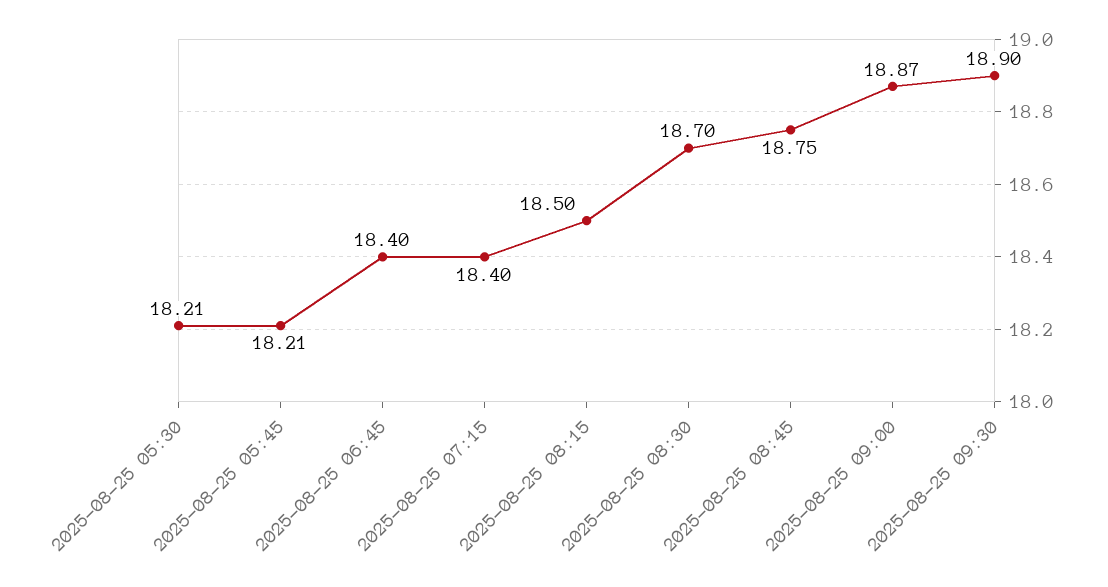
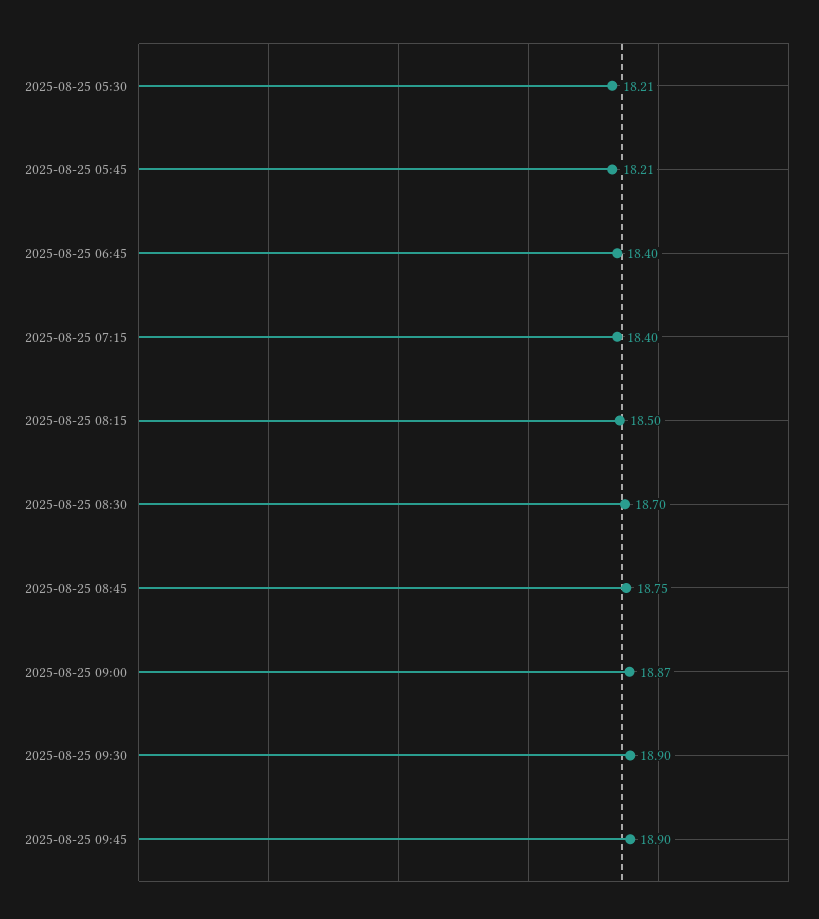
2025-08-25 09:45: none -> 18.9

